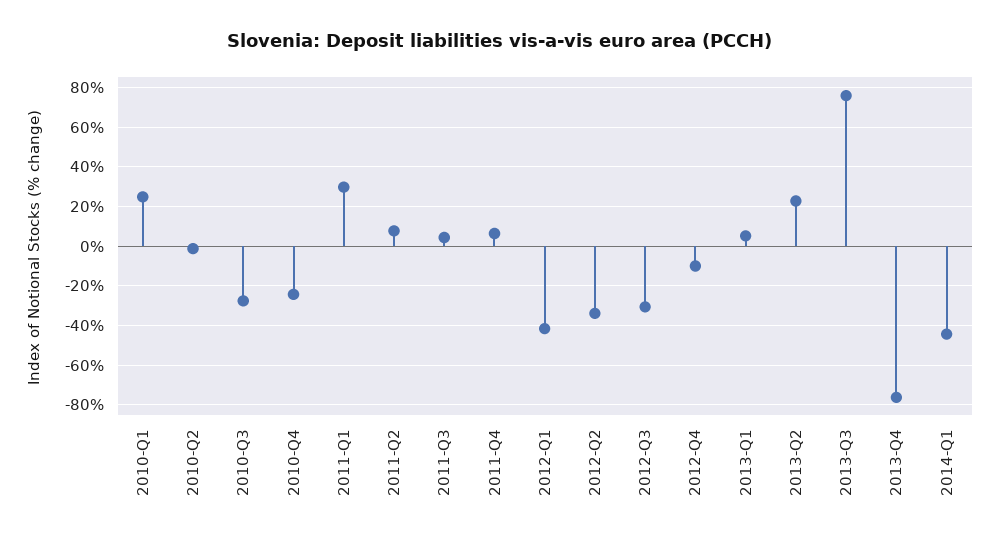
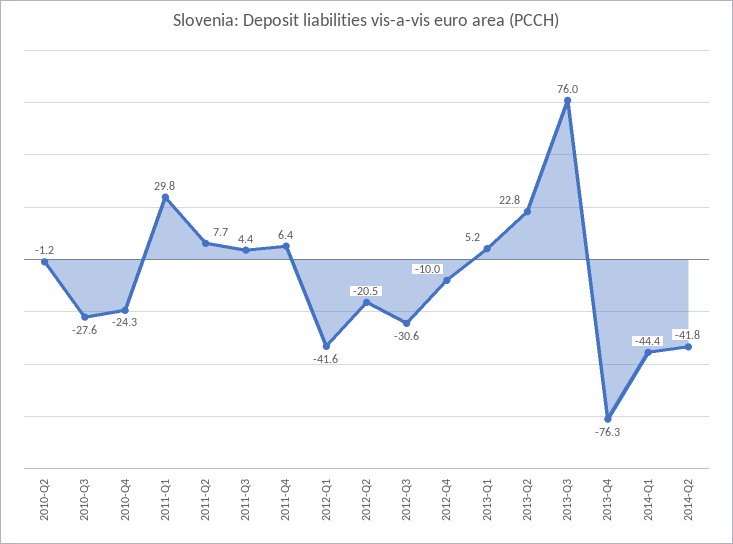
2010-Q1: 25 -> none
2012-Q2: -35 -> -20.5
2014-Q2: none -> -41.8

